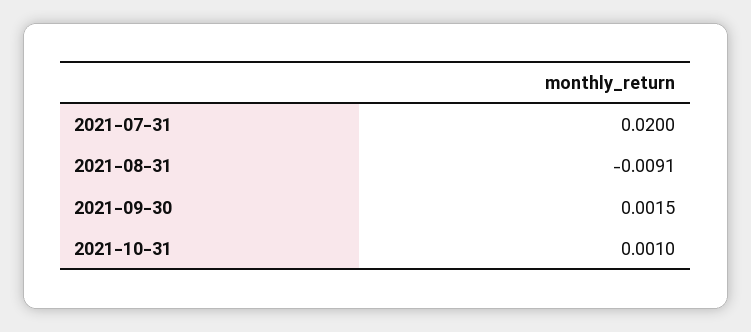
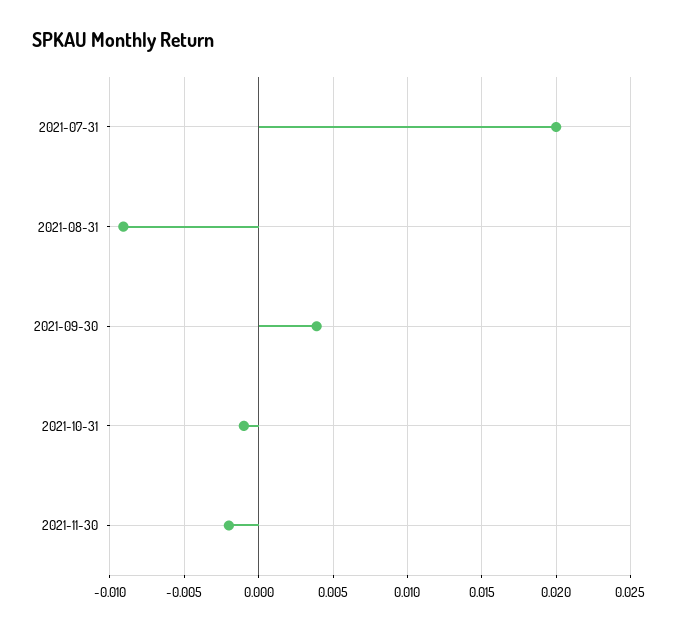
2021-09-30: 0.0015 -> 0.004
2021-10-31: 0.001 -> -0.001
2021-11-30: none -> -0.002

